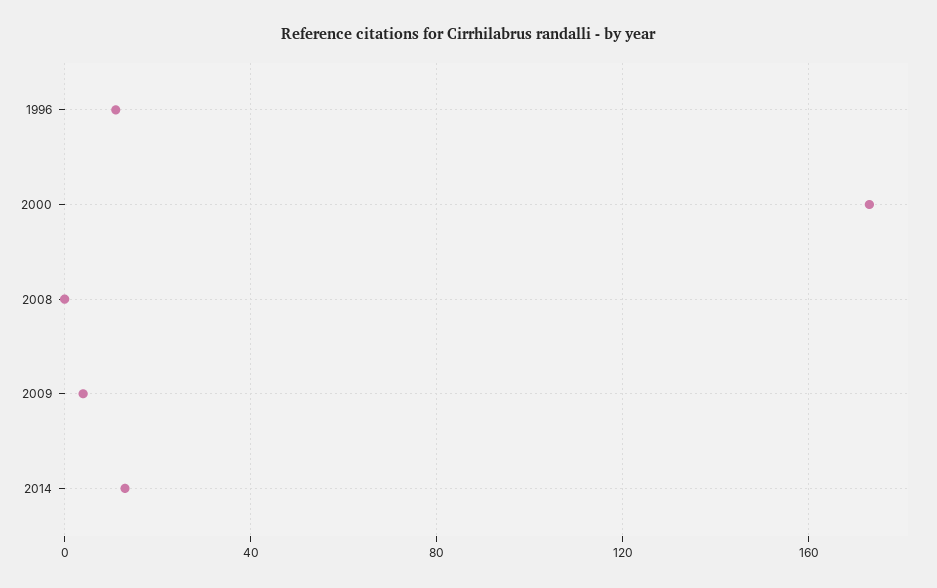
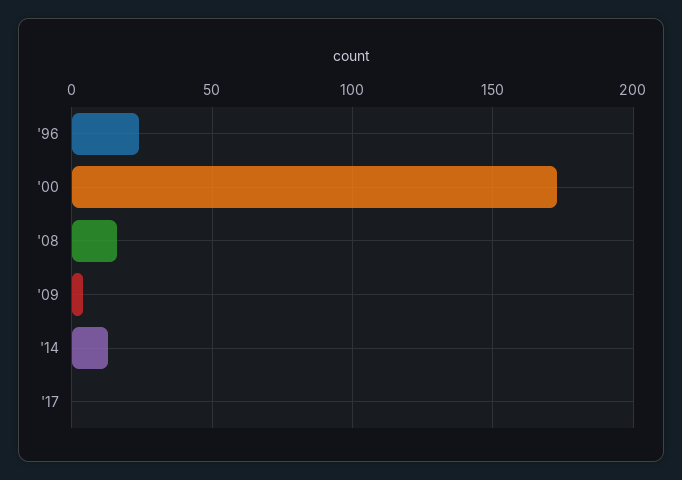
1996: 10 -> 25
2008: 0 -> 15
'17: none -> 0

